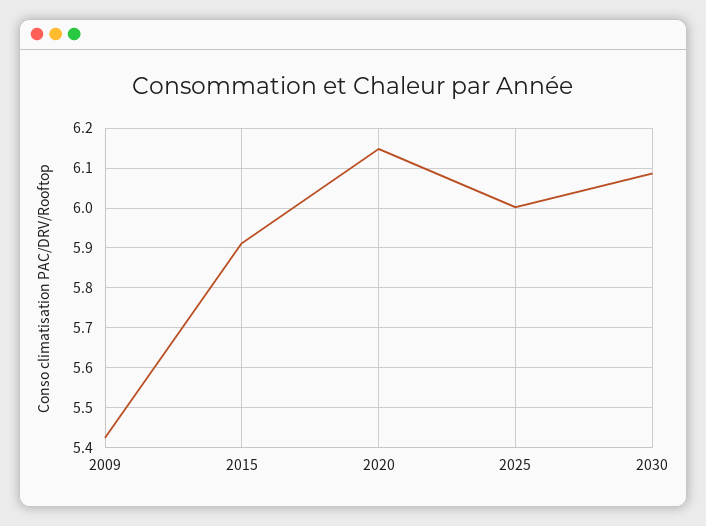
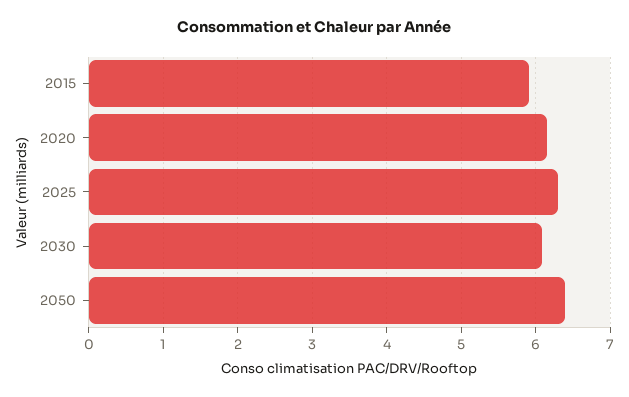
2009: 5.42 -> none
2025: 6 -> 6.3
2050: none -> 6.4

